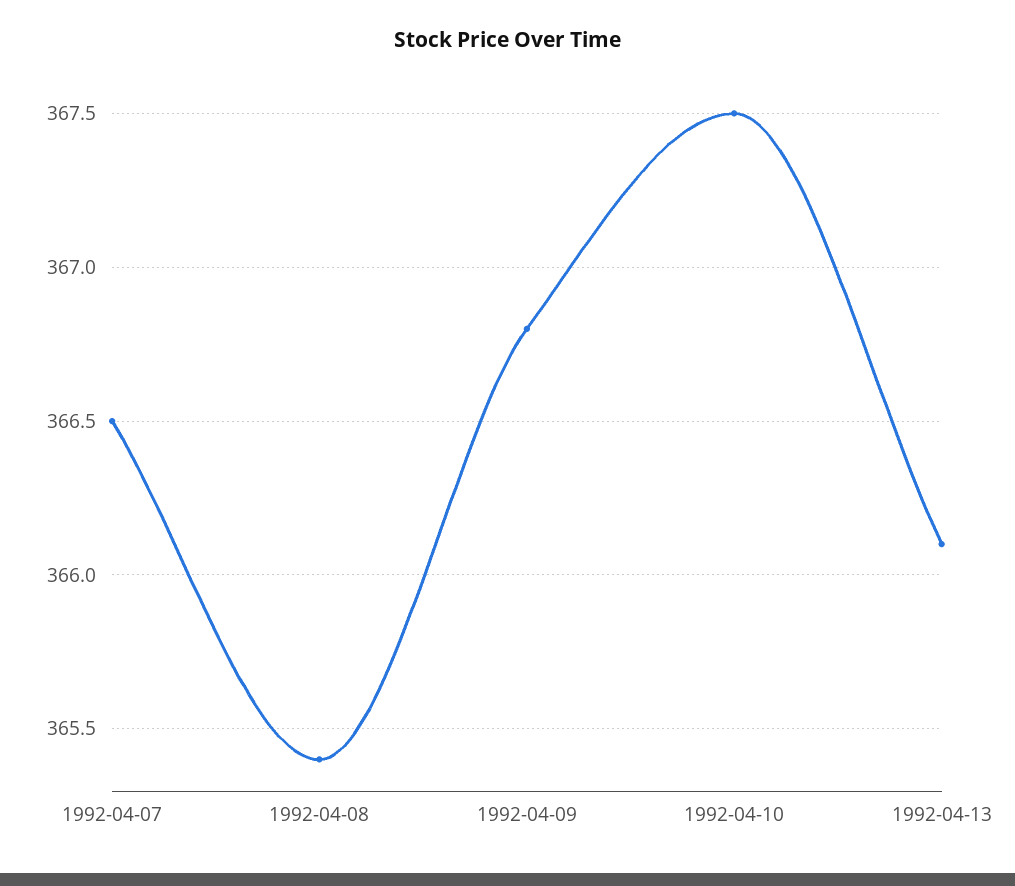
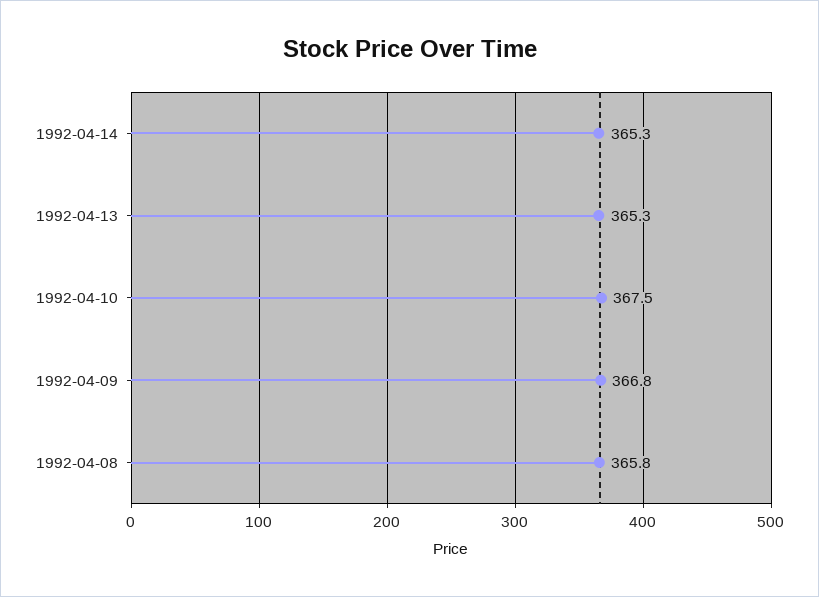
1992-04-07: 366.5 -> none
1992-04-08: 365.4 -> 365.8
1992-04-13: 366.1 -> 365.3
1992-04-14: none -> 365.3

